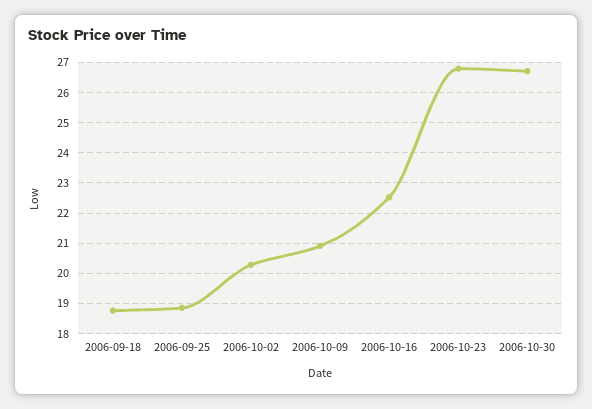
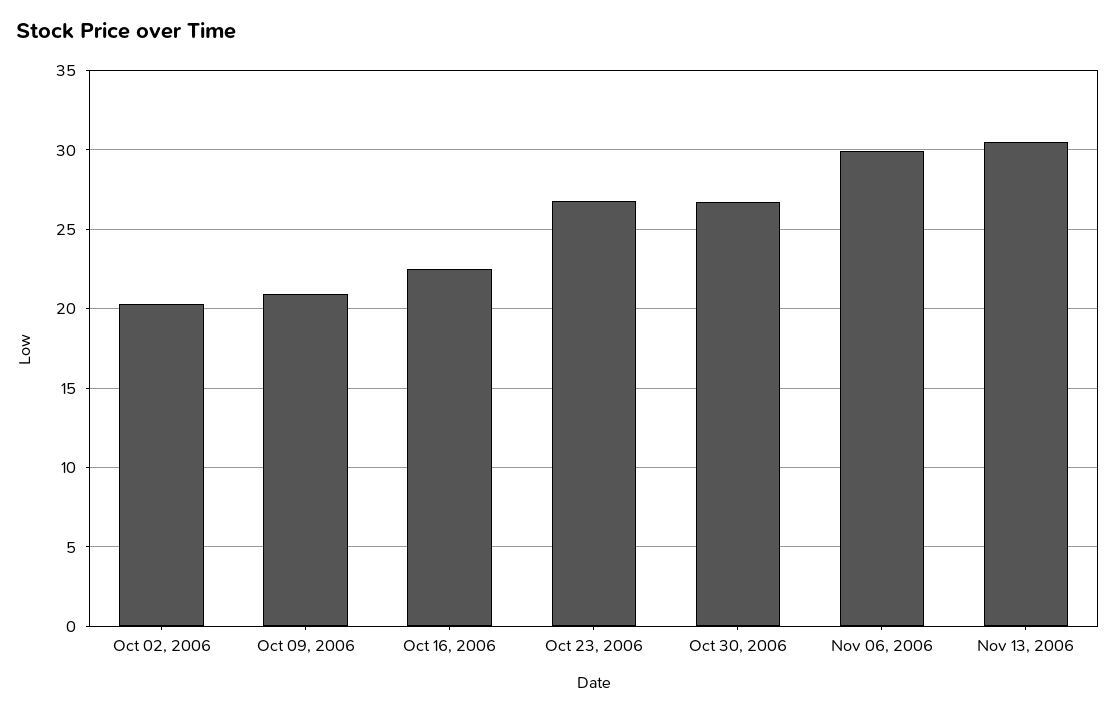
2006-09-18: 18.8 -> none
2006-09-25: 18.8 -> none
Nov 06, 2006: none -> 30
Nov 13, 2006: none -> 30.5

